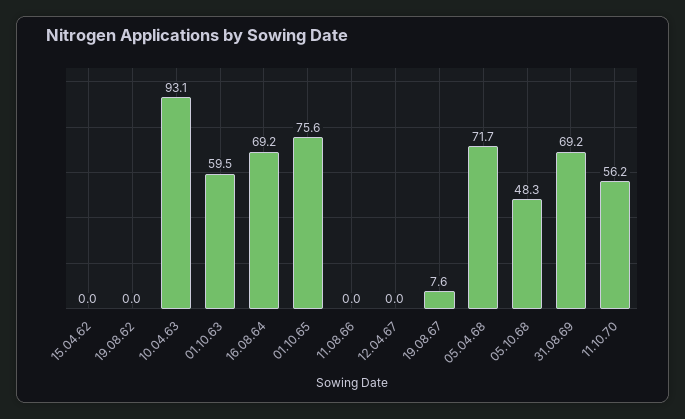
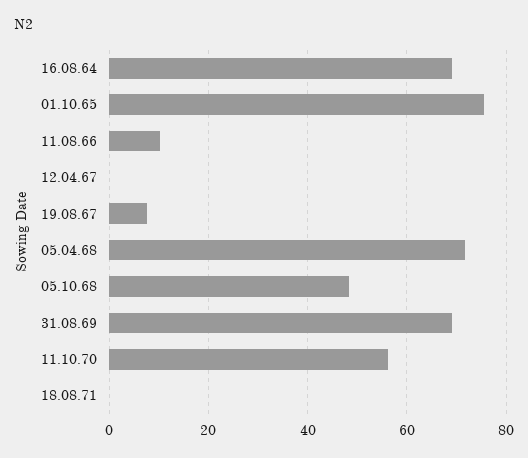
15.04.62: 0 -> none
19.08.62: 0 -> none
10.04.63: 93.1 -> none
01.10.63: 59.5 -> none
11.08.66: 0 -> 10
18.08.71: none -> 0

